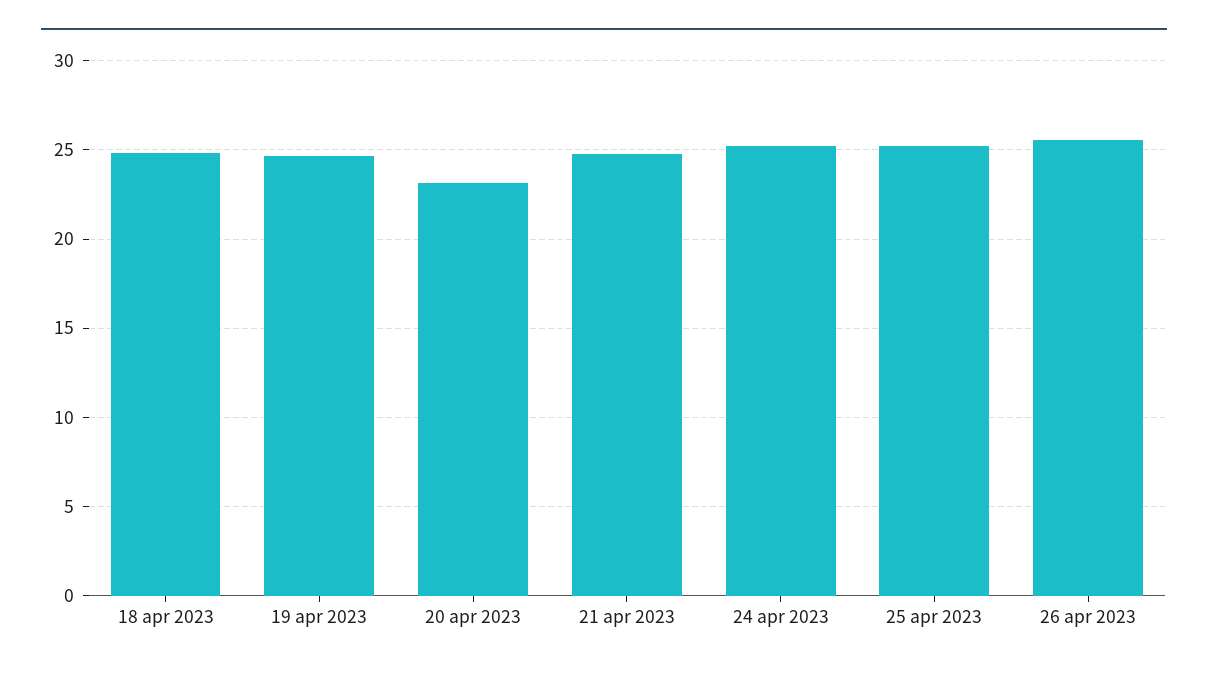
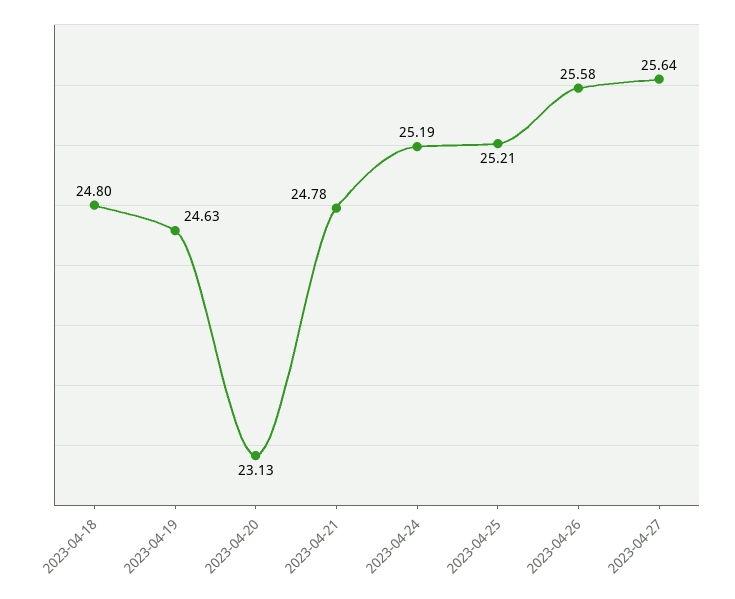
2023-04-27: none -> 25.64

